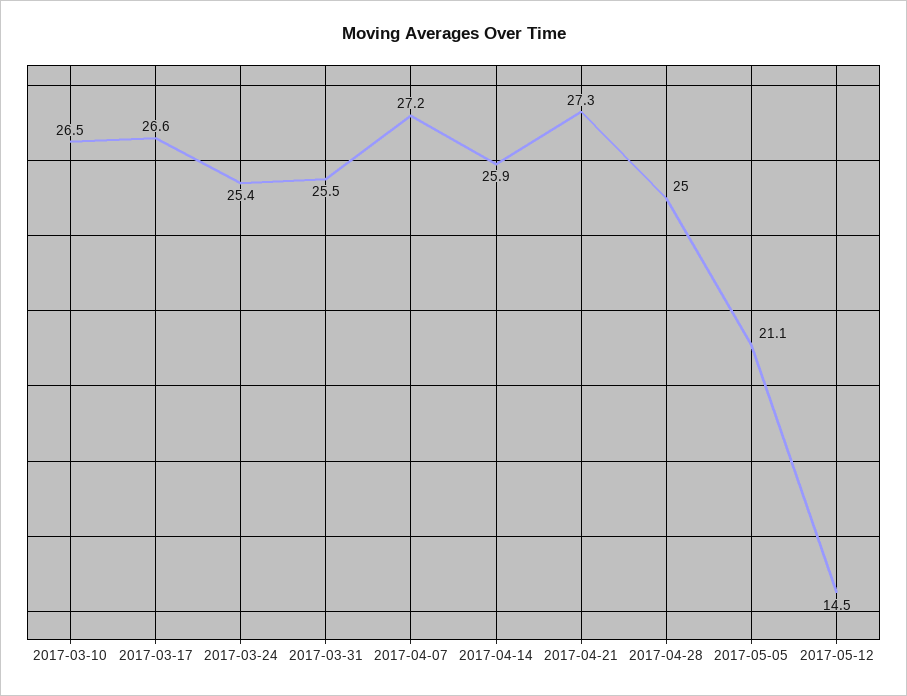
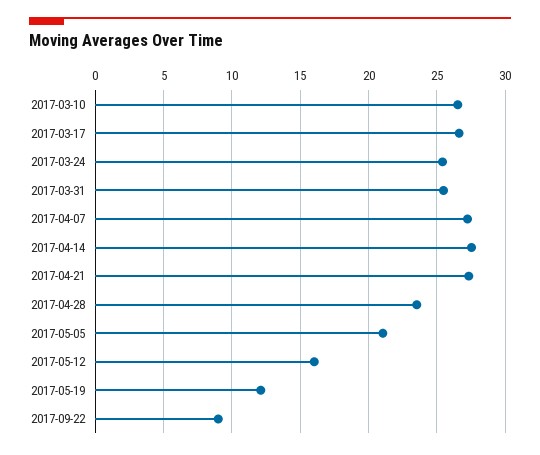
2017-04-14: 25.9 -> 27.5
2017-04-28: 25 -> 23.5
2017-05-12: 14.5 -> 16
2017-05-19: none -> 12
2017-09-22: none -> 9

